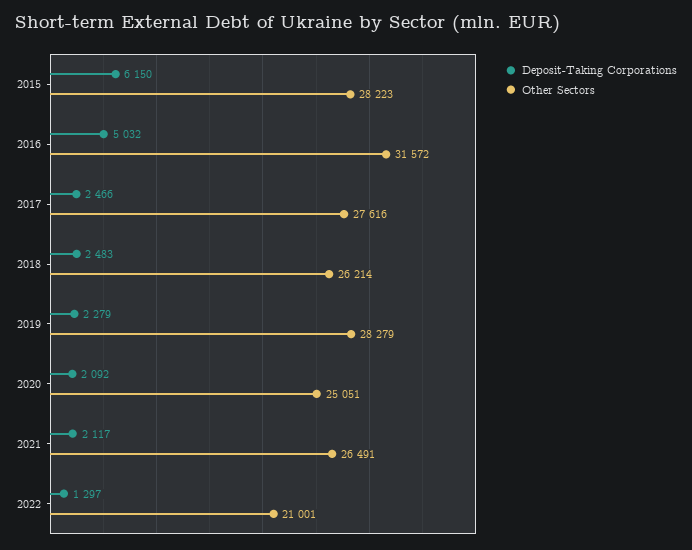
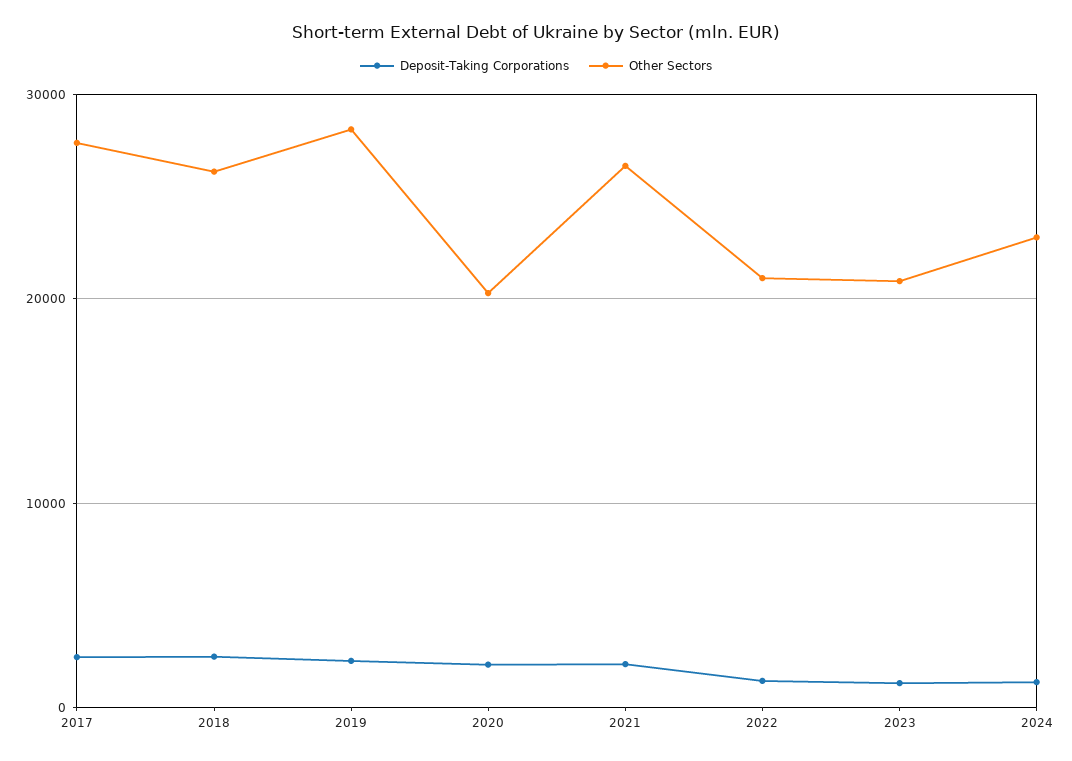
Deposit-Taking Corporations, 2015: 6150 -> none
Other Sectors, 2015: 28223 -> none
Deposit-Taking Corporations, 2016: 5032 -> none
Other Sectors, 2016: 31572 -> none
Other Sectors, 2020: 25051 -> 20000
Deposit-Taking Corporations, 2023: none -> 1000
Other Sectors, 2023: none -> 21000
Deposit-Taking Corporations, 2024: none -> 1000
Other Sectors, 2024: none -> 23000

